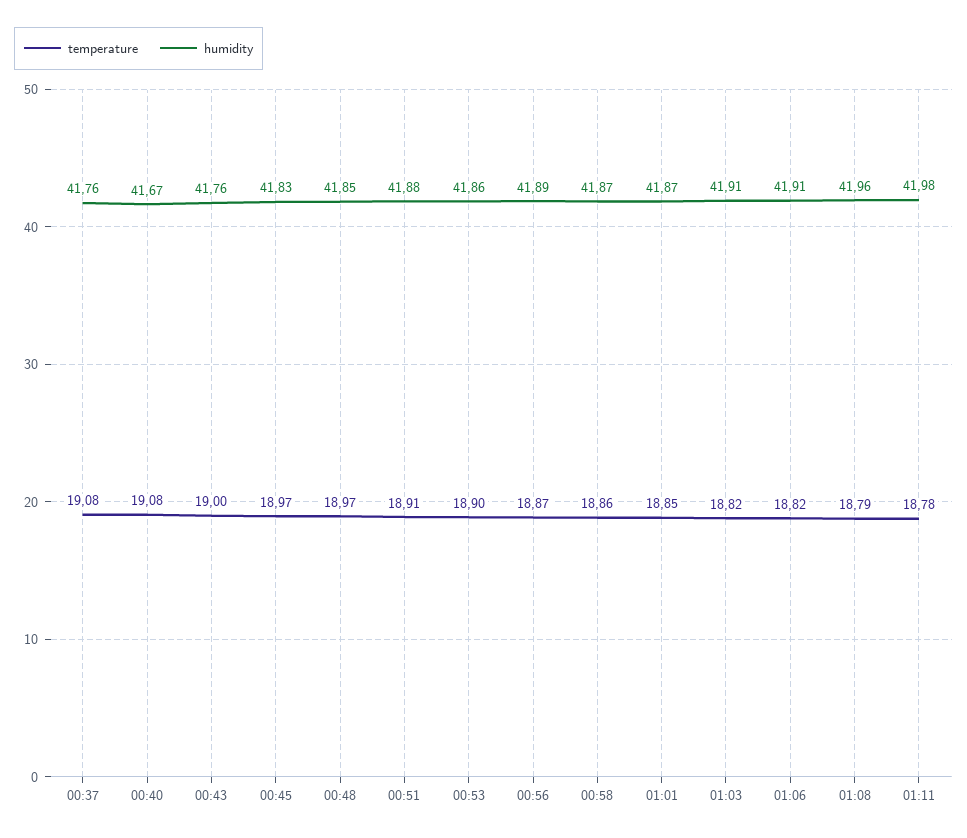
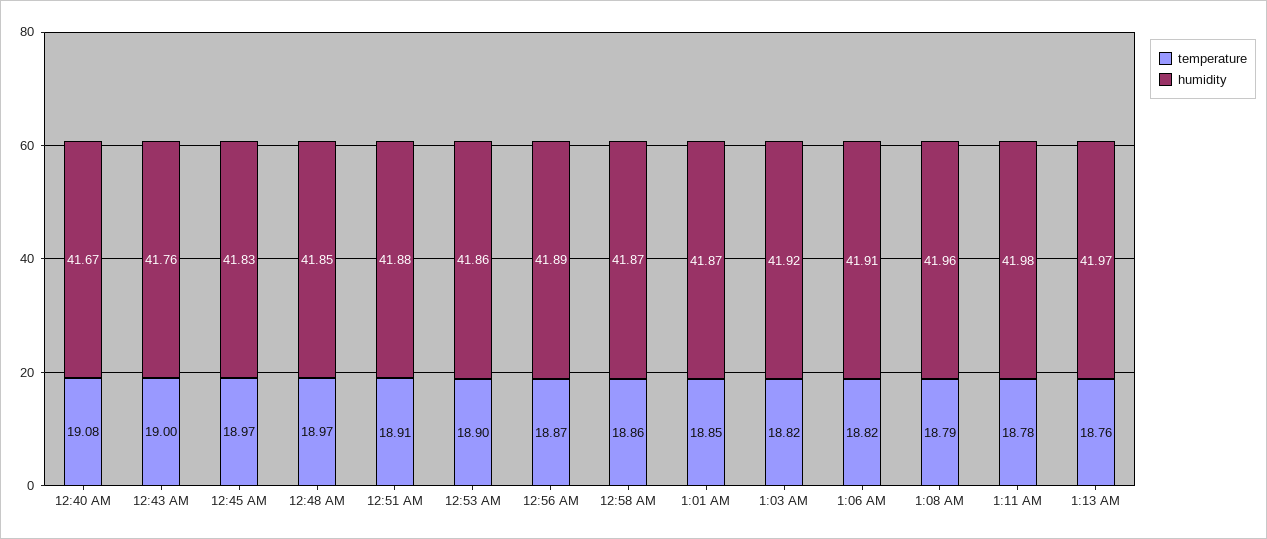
temperature, 00:37: 19.08 -> none
humidity, 00:37: 41.76 -> none
humidity, 01:03: 41.91 -> 41.92
temperature, 1:13 AM: none -> 18.76
humidity, 1:13 AM: none -> 41.97

